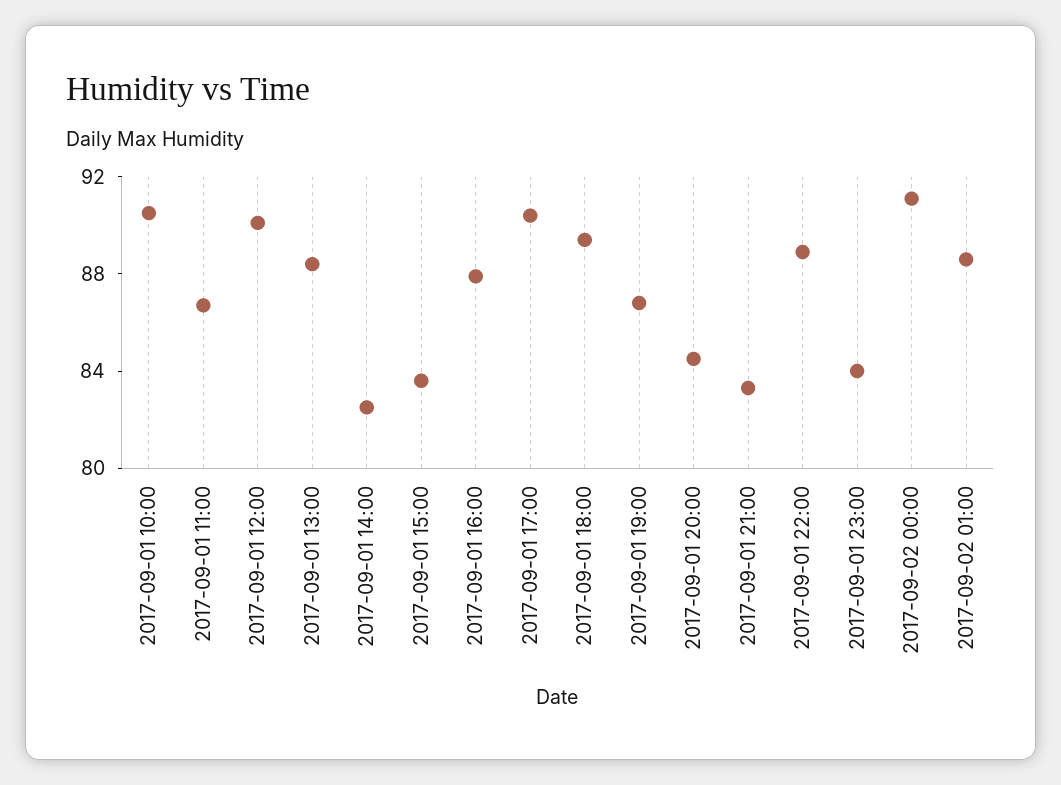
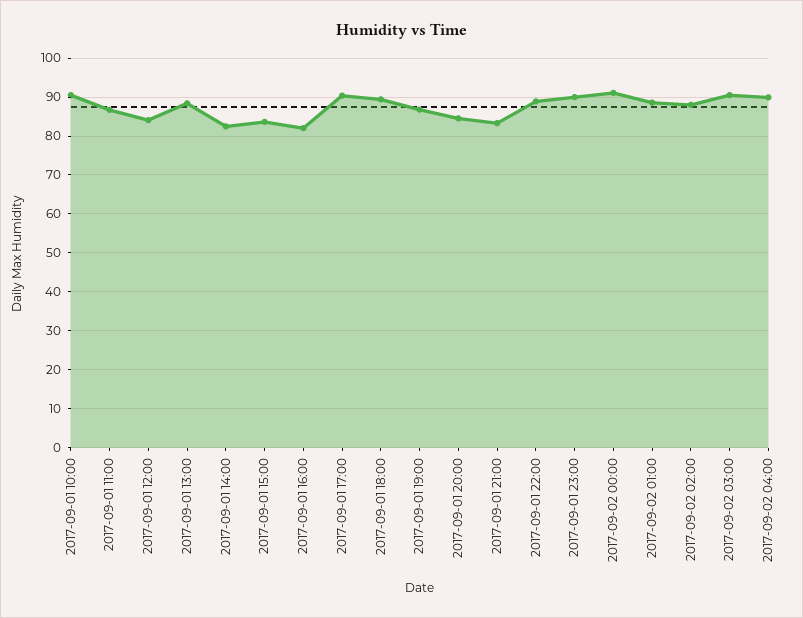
2017-09-01 12:00: 90 -> 84
2017-09-01 16:00: 88 -> 82
2017-09-01 23:00: 84 -> 90
2017-09-02 02:00: none -> 88
2017-09-02 03:00: none -> 90
2017-09-02 04:00: none -> 90

